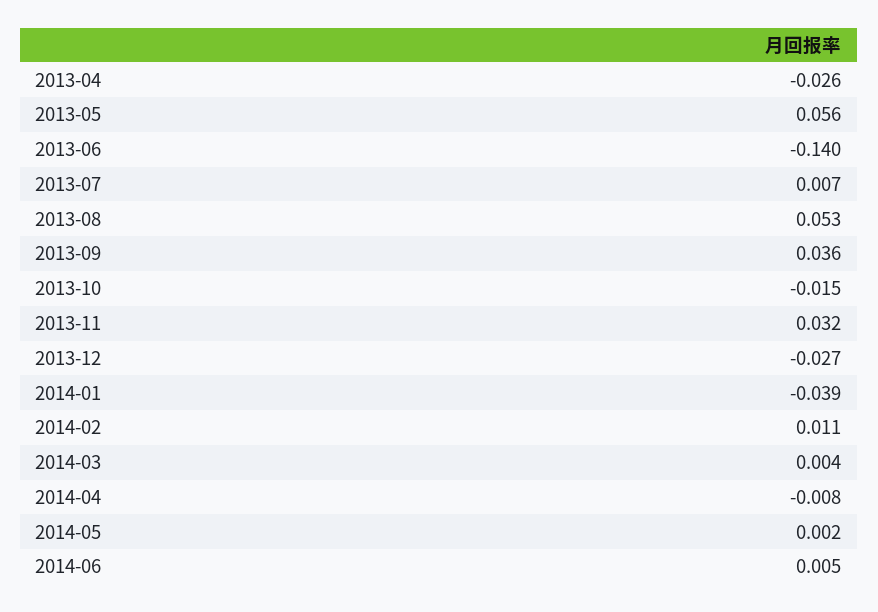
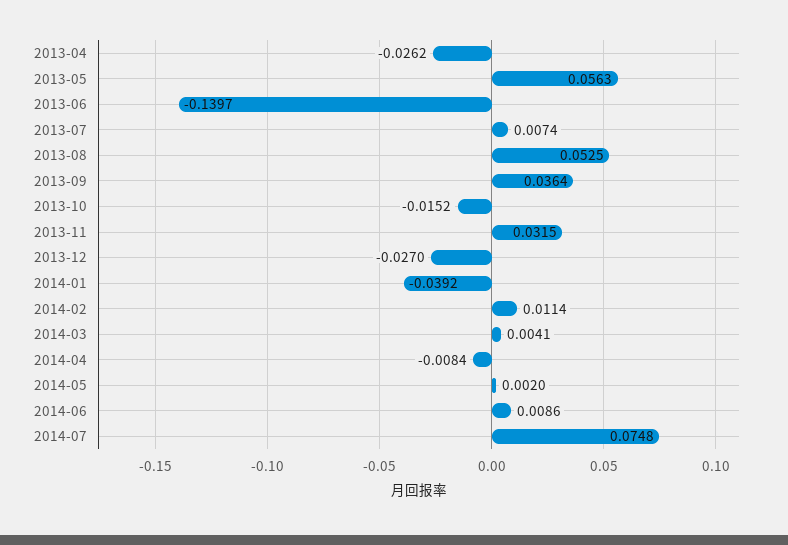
2014-06: 0.005 -> 0.0086
2014-07: none -> 0.0748

